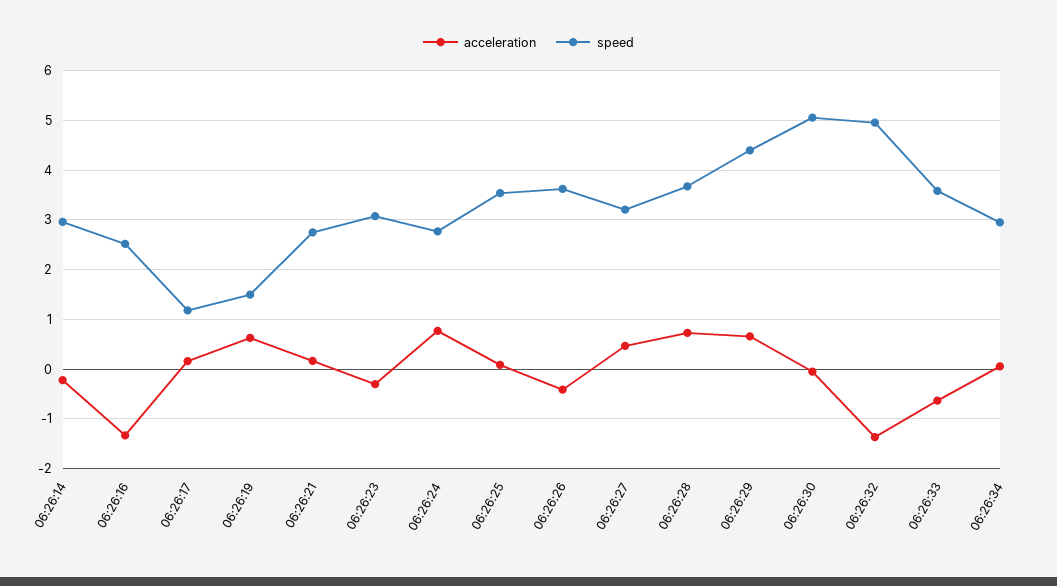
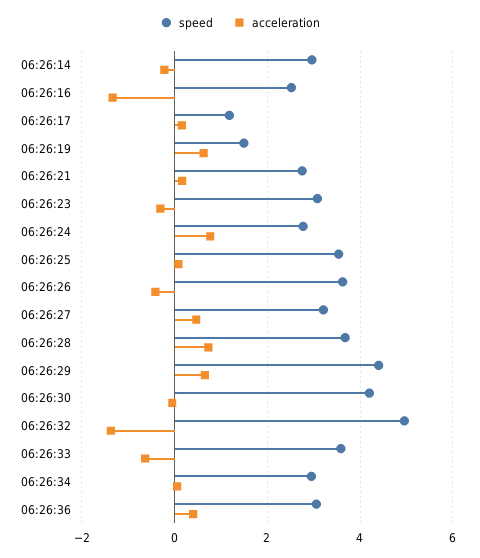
speed, 06:26:30: 5 -> 4.2
speed, 06:26:36: none -> 3
acceleration, 06:26:36: none -> 0.4

